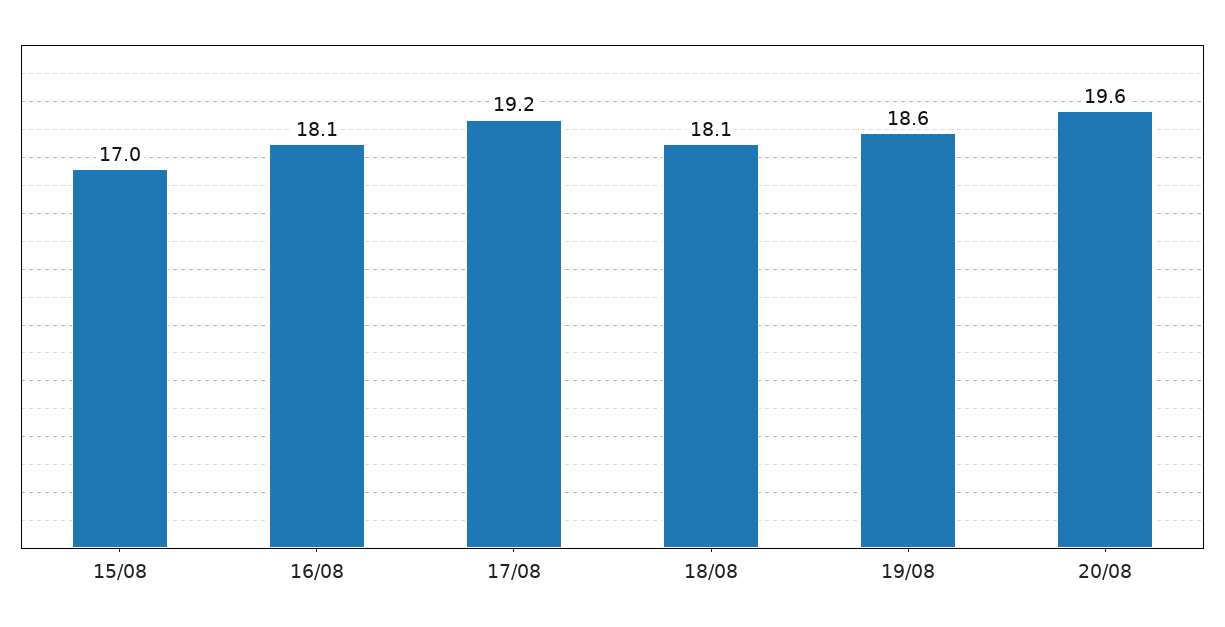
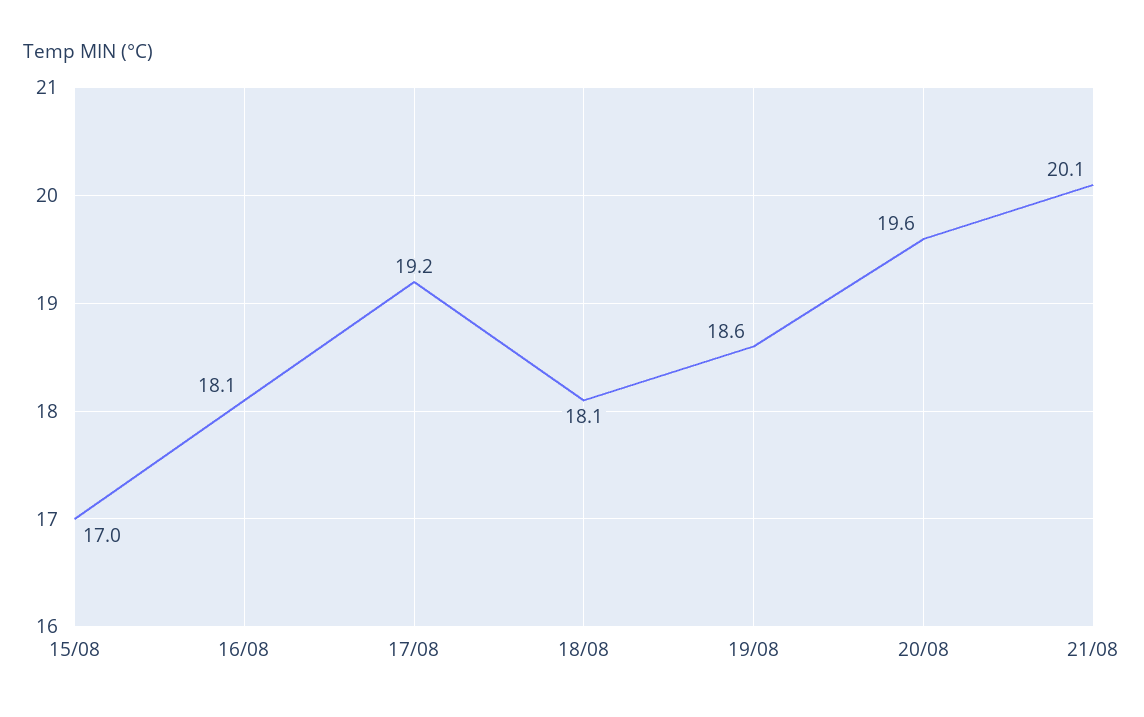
21/08: none -> 20.1

